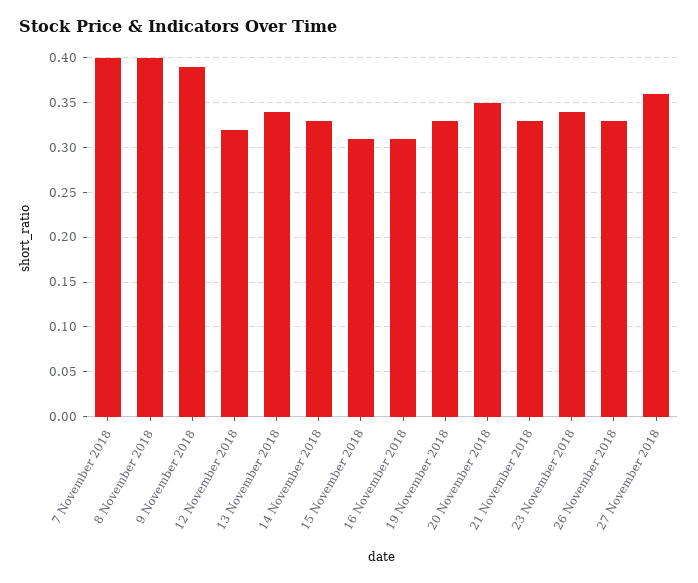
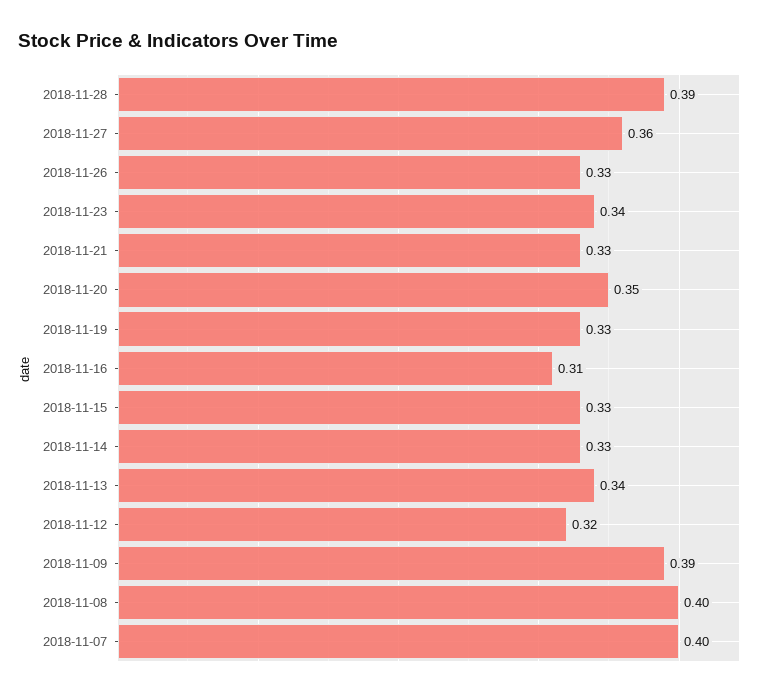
15 November 2018: 0.31 -> 0.33
2018-11-28: none -> 0.39

